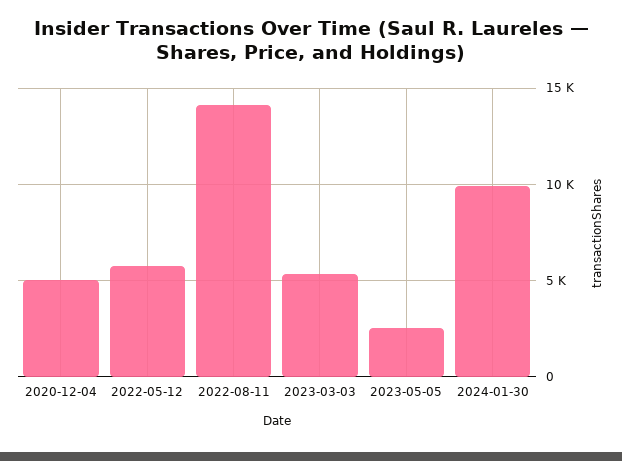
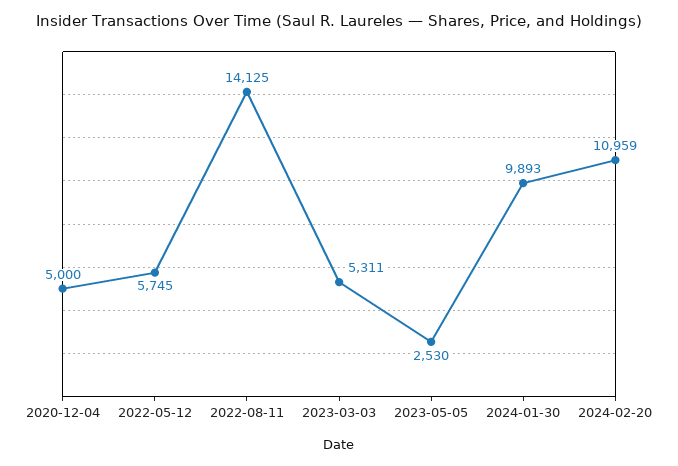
2024-02-20: none -> 10959

